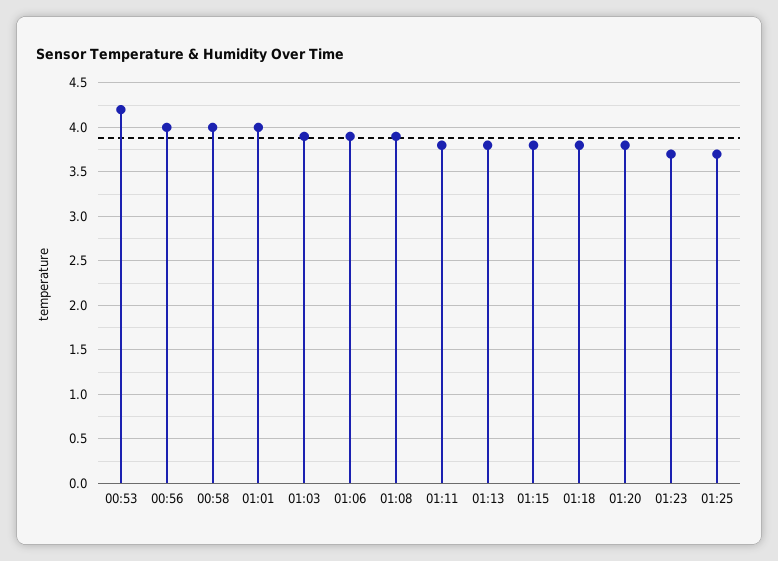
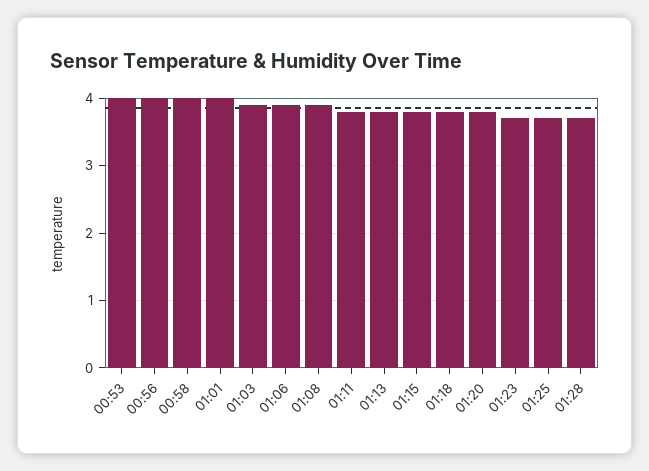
00:53: 4.2 -> 4
01:28: none -> 3.7

